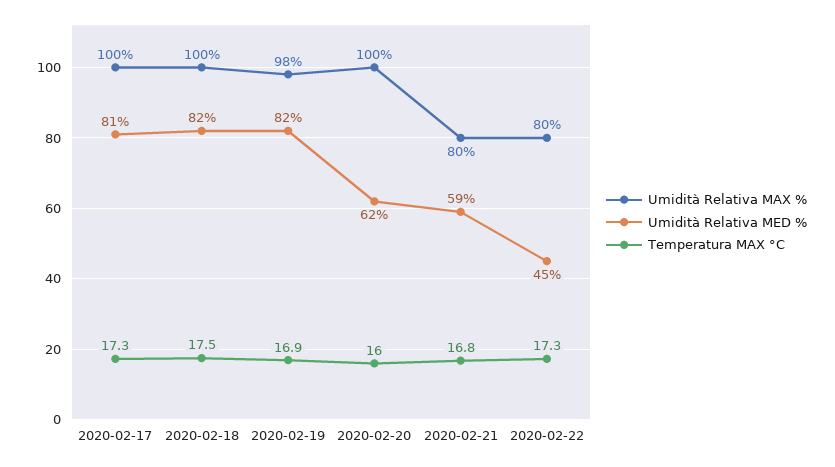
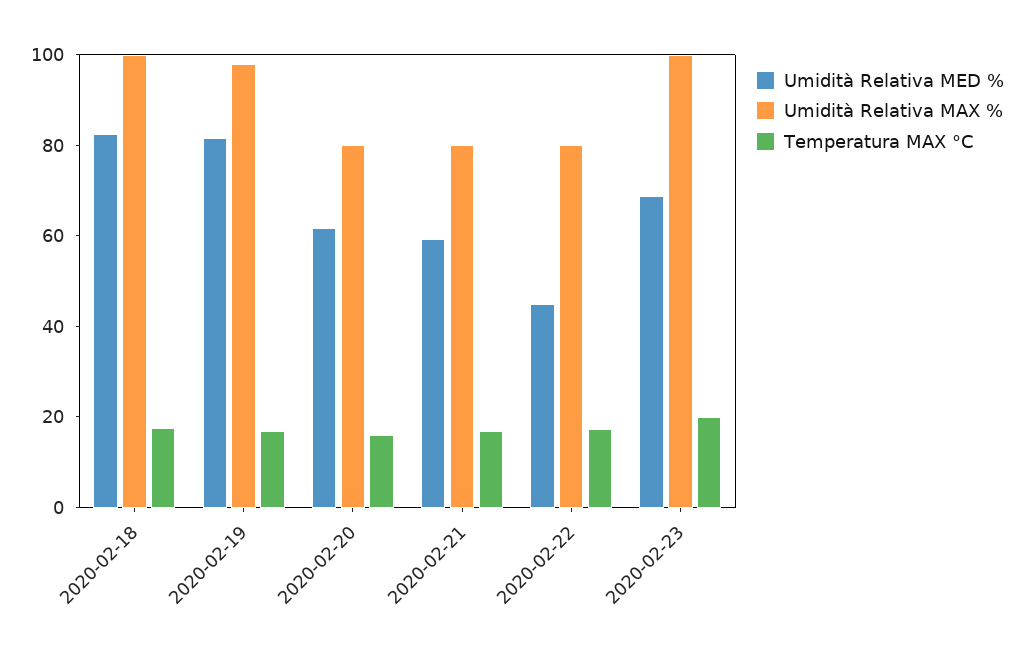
Umidità Relativa MAX %, 2020-02-17: 100 -> none
Umidità Relativa MED %, 2020-02-17: 81 -> none
Temperatura MAX °C, 2020-02-17: 17.3 -> none
Umidità Relativa MAX %, 2020-02-20: 100 -> 80
Umidità Relativa MED %, 2020-02-23: none -> 70
Umidità Relativa MAX %, 2020-02-23: none -> 100
Temperatura MAX °C, 2020-02-23: none -> 20

